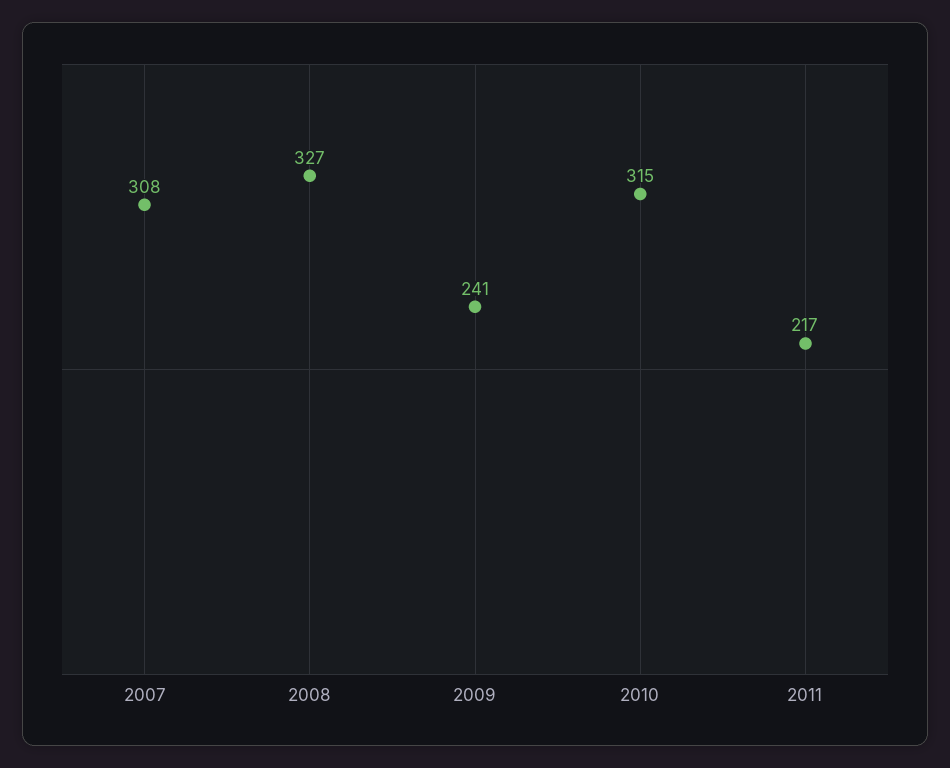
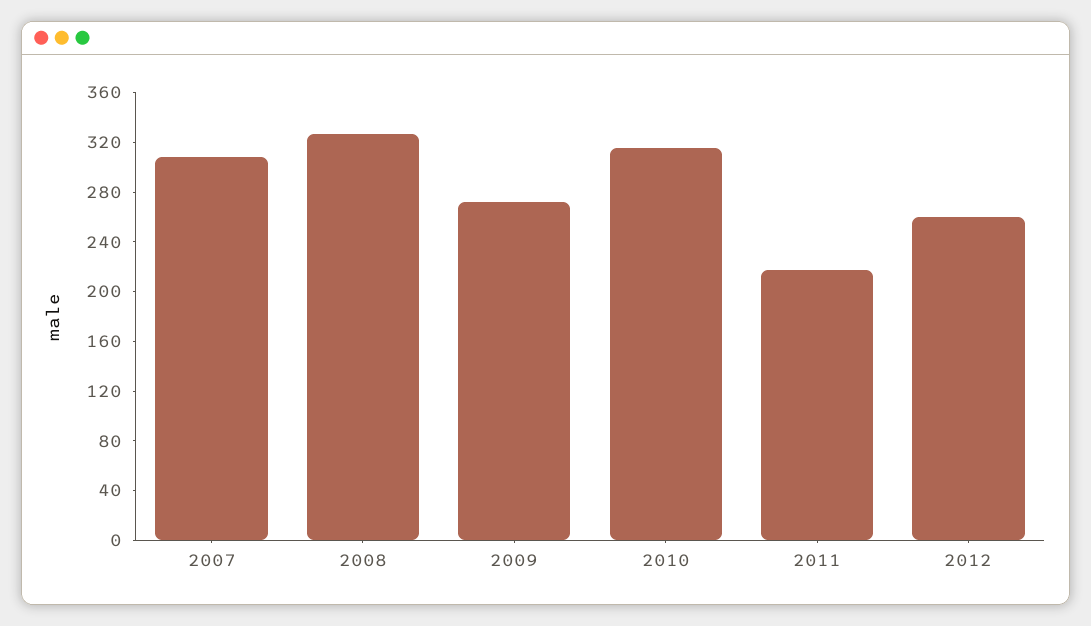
2009: 241 -> 270
2012: none -> 260

